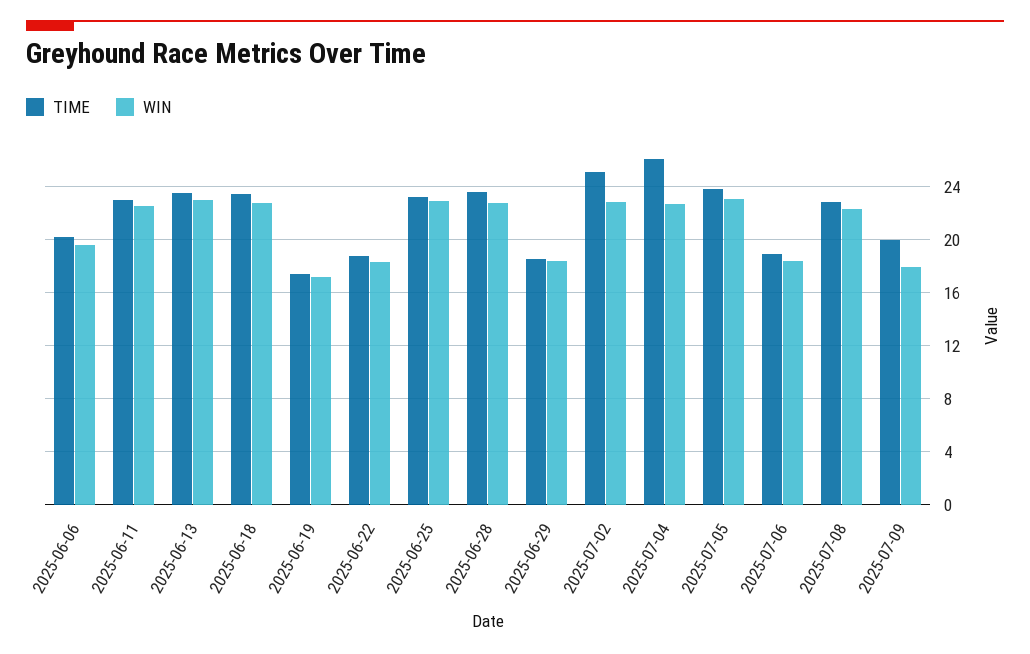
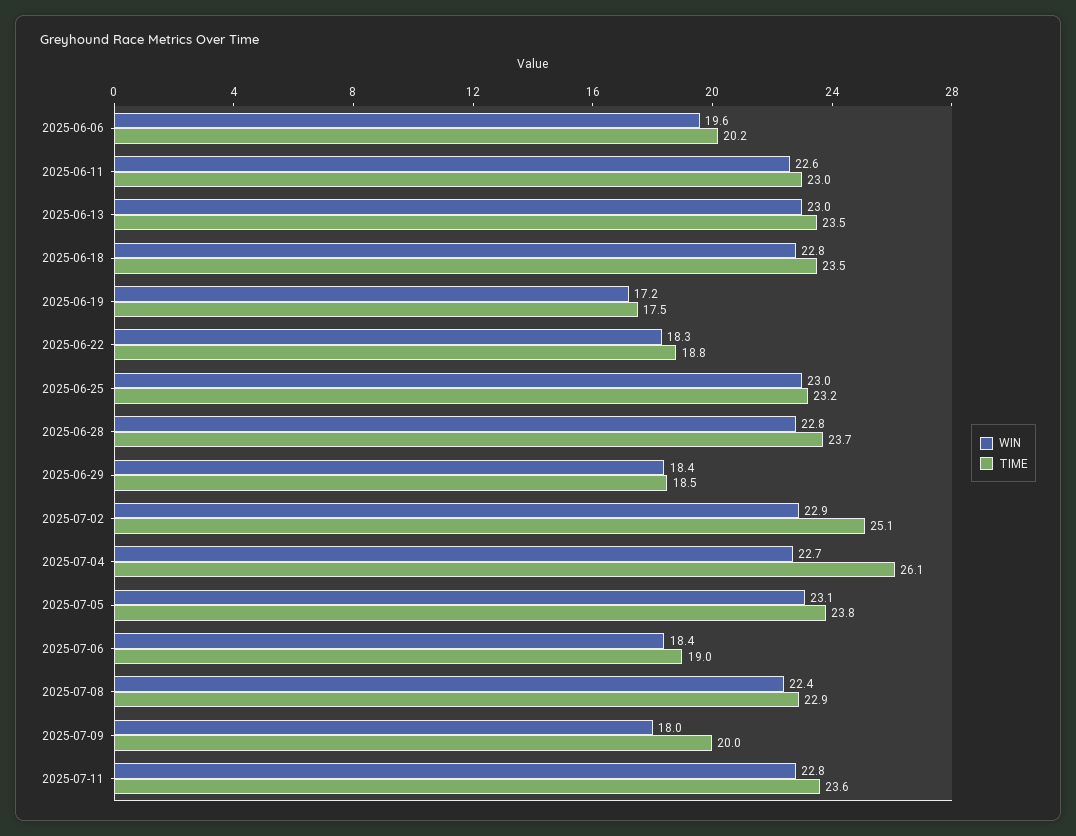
WIN, 2025-07-11: none -> 22.8
TIME, 2025-07-11: none -> 23.6

